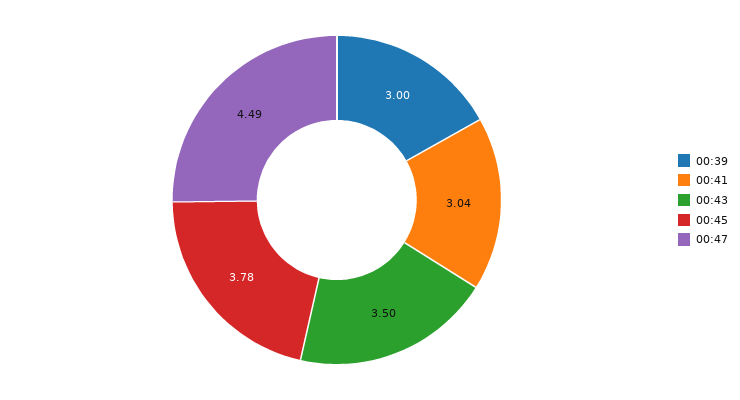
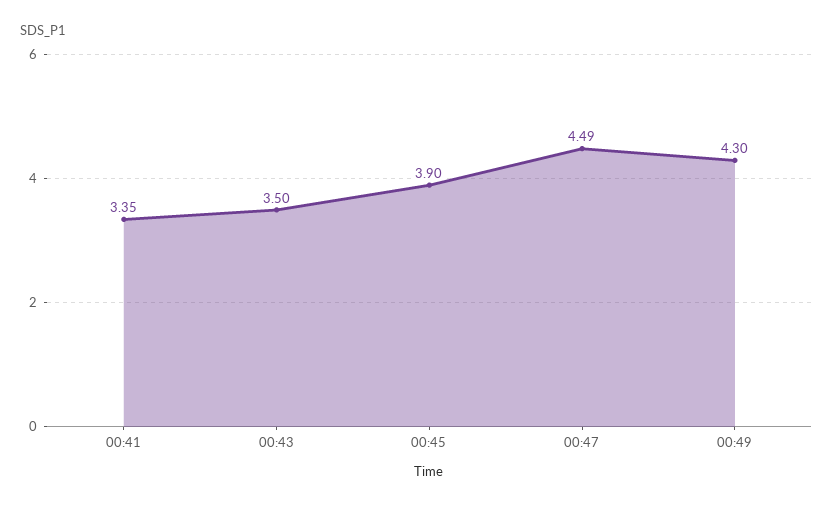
00:39: 3 -> none
00:41: 3.04 -> 3.35
00:45: 3.78 -> 3.9
00:49: none -> 4.3

